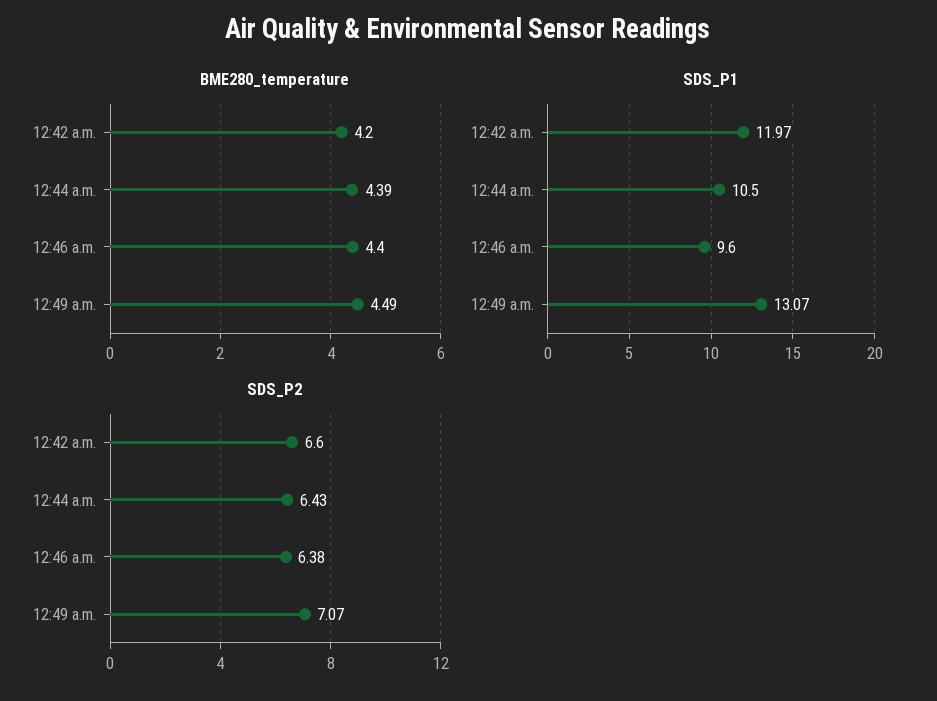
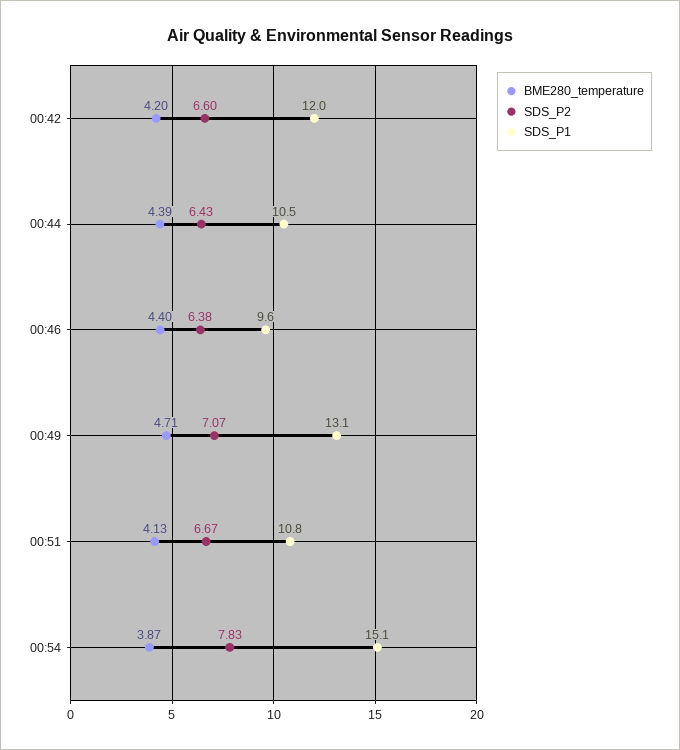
BME280_temperature, 12:49 a.m.: 4.49 -> 4.71
BME280_temperature, 00:51: none -> 4.13
SDS_P2, 00:51: none -> 6.67
SDS_P1, 00:51: none -> 10.8
BME280_temperature, 00:54: none -> 3.87
SDS_P2, 00:54: none -> 7.83
SDS_P1, 00:54: none -> 15.1

